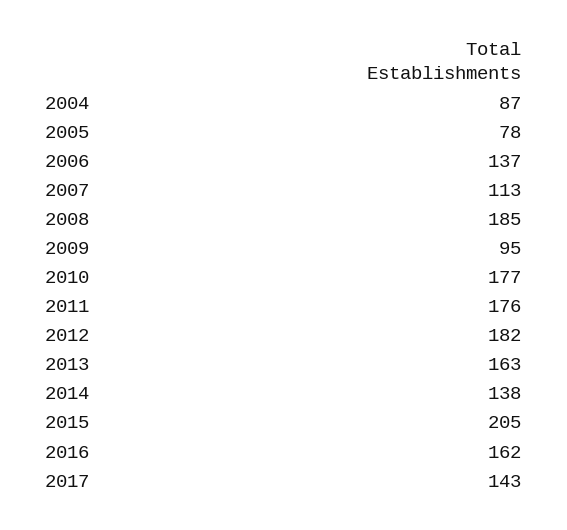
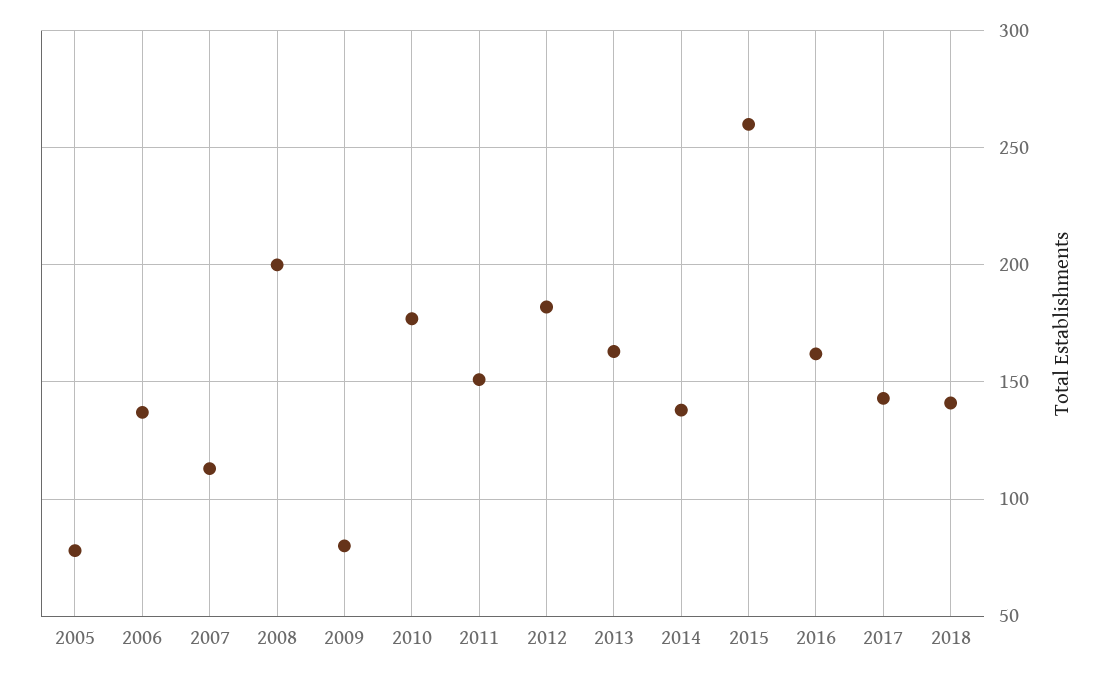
2004: 87 -> none
2008: 185 -> 200
2009: 95 -> 80
2011: 176 -> 150
2015: 205 -> 260
2018: none -> 140

